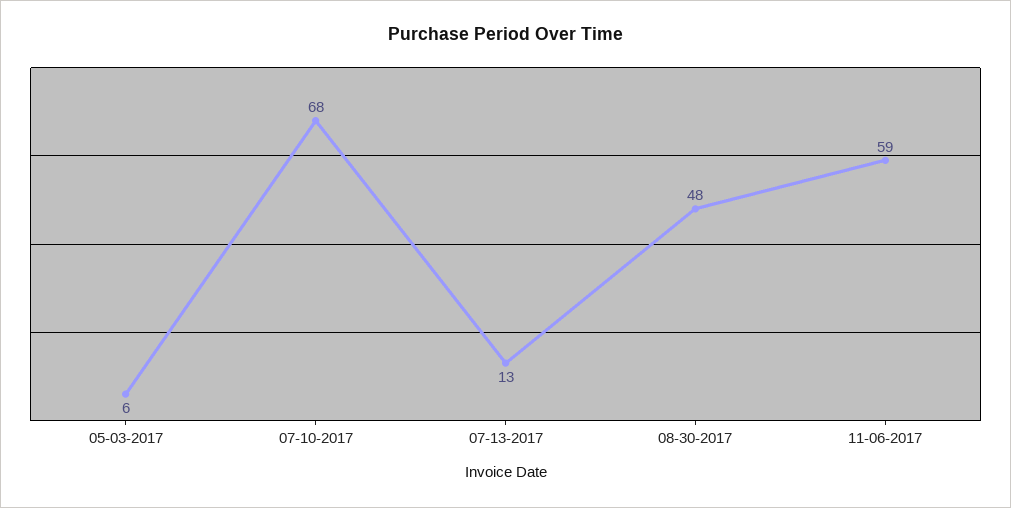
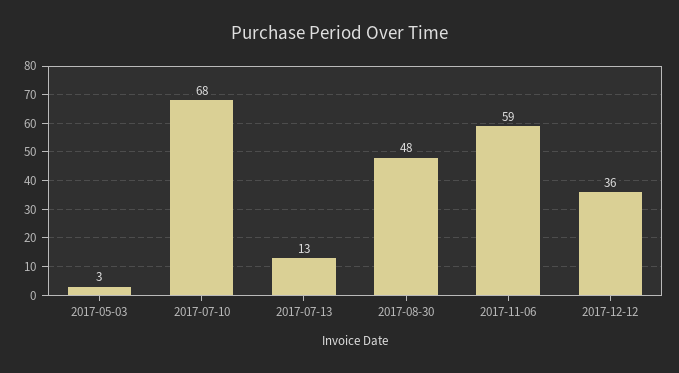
05-03-2017: 6 -> 3
2017-12-12: none -> 36

